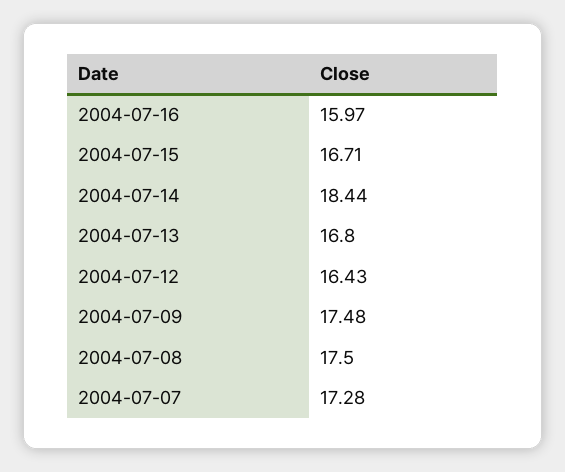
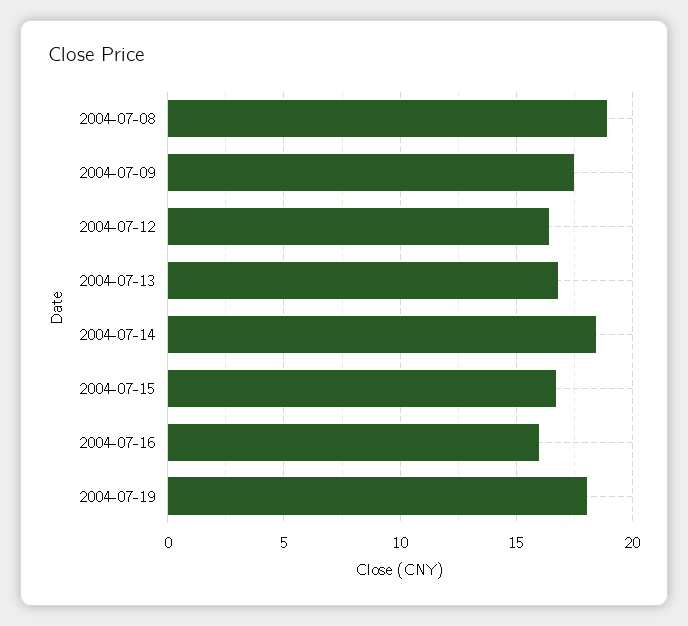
2004-07-08: 17.5 -> 19
2004-07-07: 17.28 -> none
2004-07-19: none -> 18

